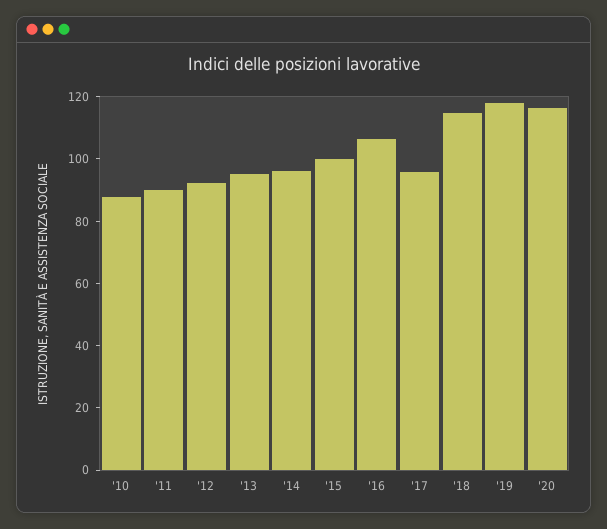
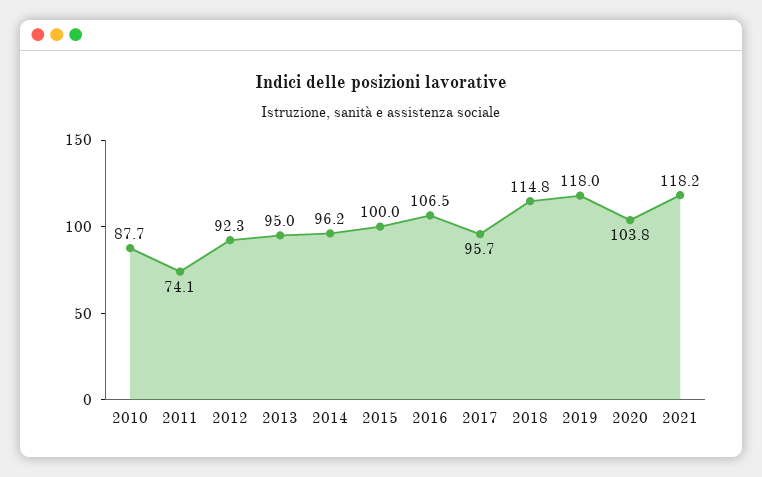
'11: 90 -> 74.1
'20: 115 -> 103.8
2021: none -> 118.2

